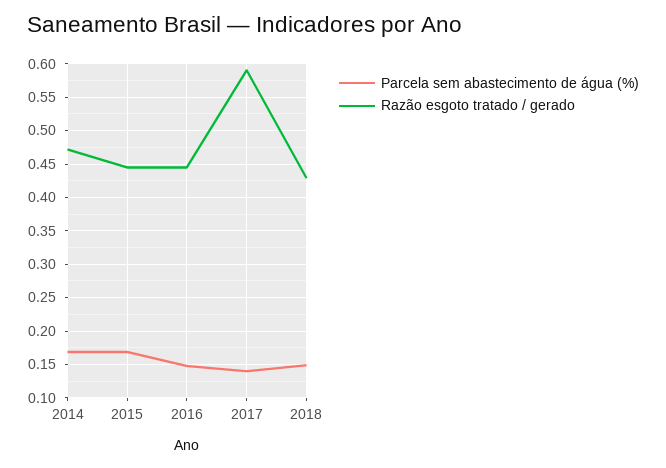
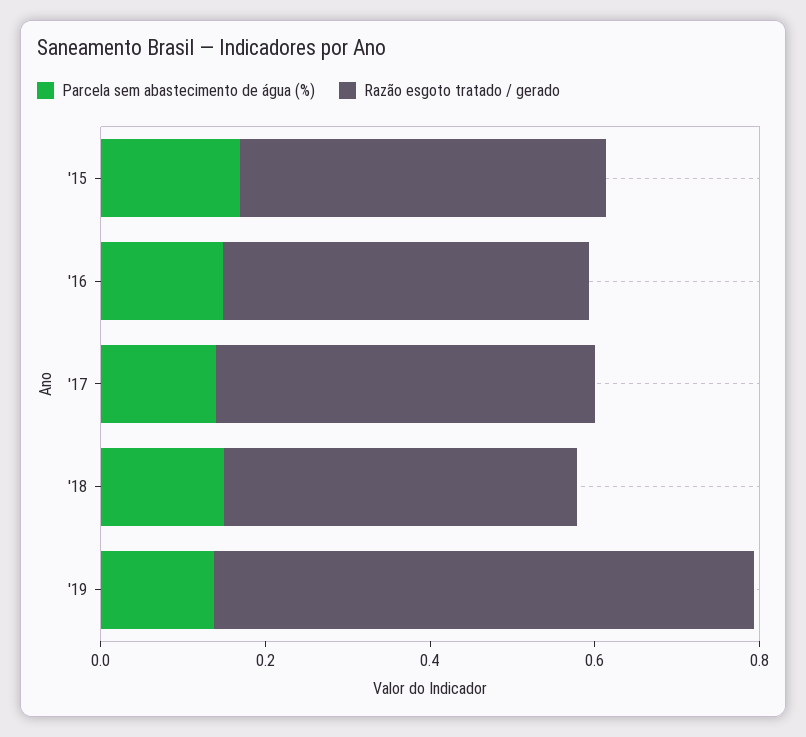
Parcela sem abastecimento de água (%), 2014: 0.17 -> none
Razão esgoto tratado / gerado, 2014: 0.47 -> none
Razão esgoto tratado / gerado, 2017: 0.59 -> 0.45
Parcela sem abastecimento de água (%), '19: none -> 0.15
Razão esgoto tratado / gerado, '19: none -> 0.65

